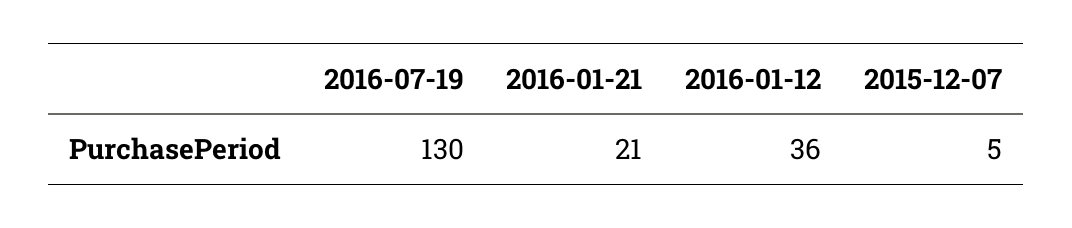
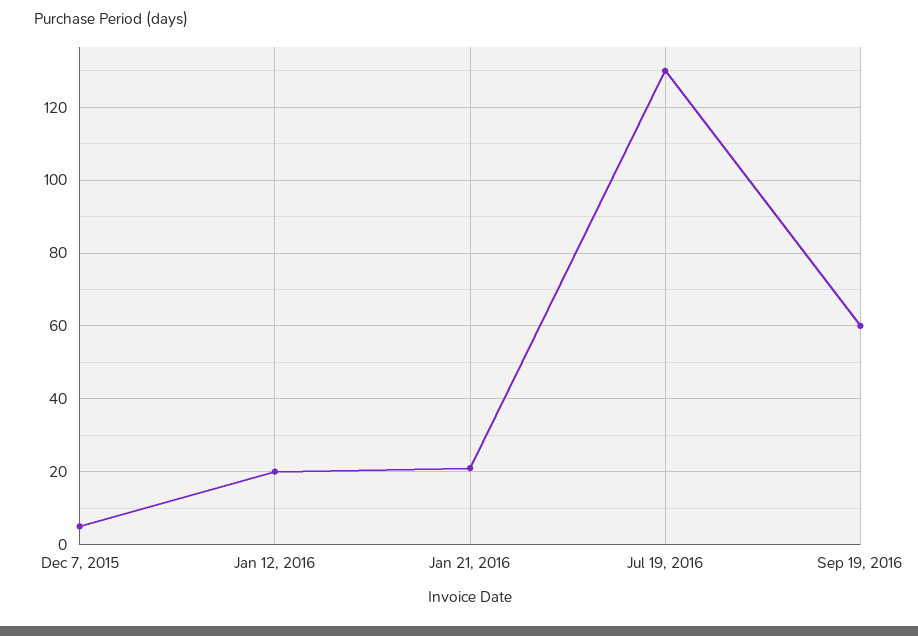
2016-01-12: 36 -> 20
Sep 19, 2016: none -> 60

